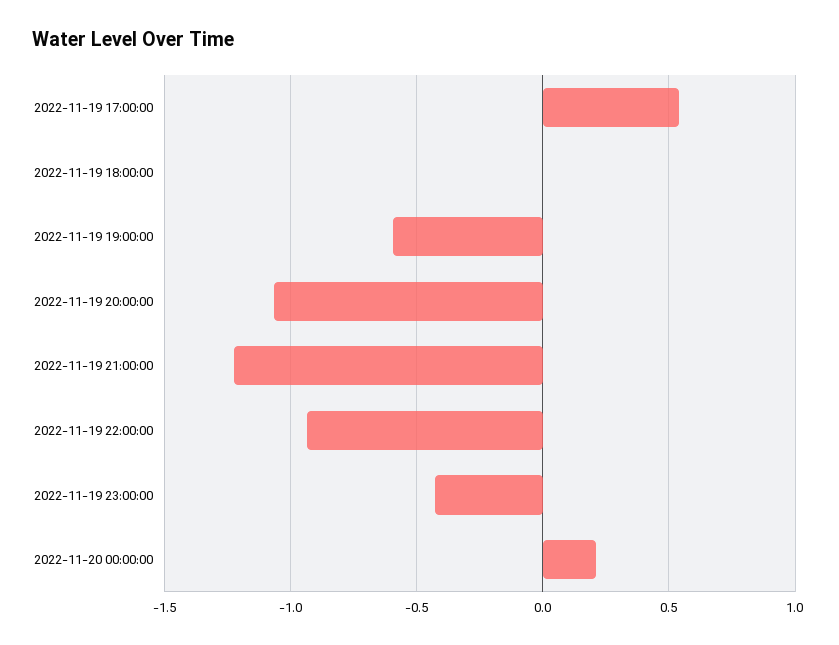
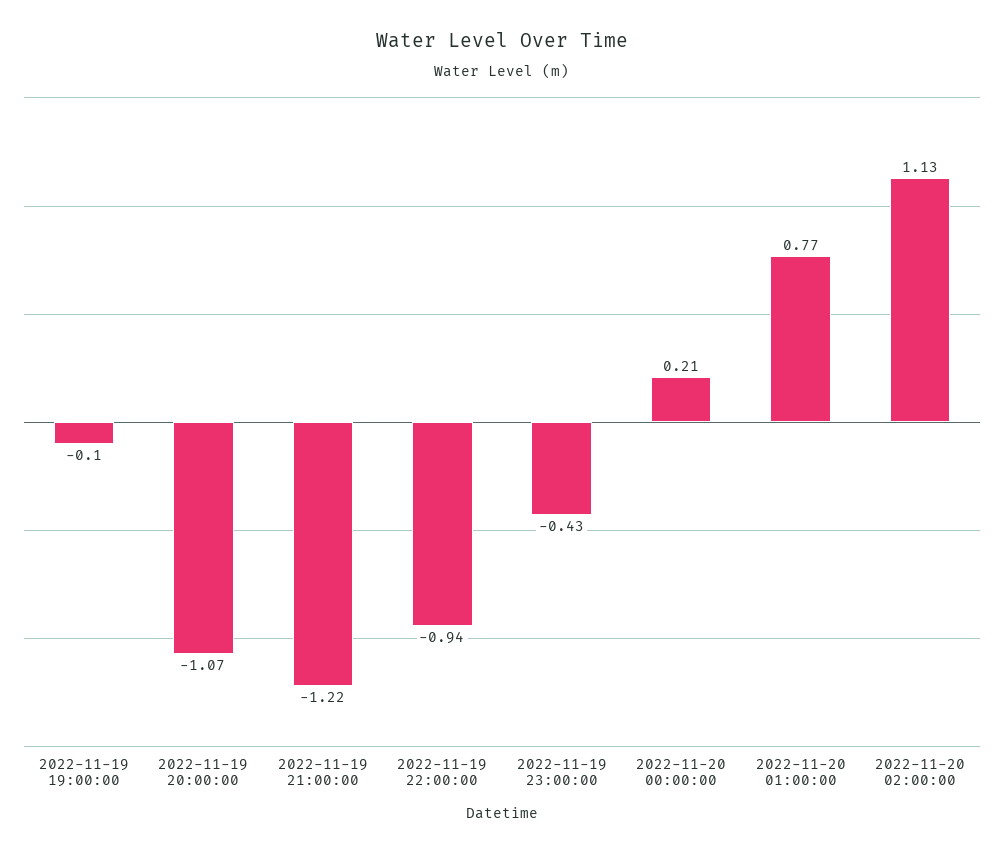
2022-11-19 17:00:00: 0.55 -> none
2022-11-19 18:00:00: 0 -> none
2022-11-19 19:00:00: -0.6 -> -0.1
2022-11-20 01:00:00: none -> 0.77
2022-11-20 02:00:00: none -> 1.13

